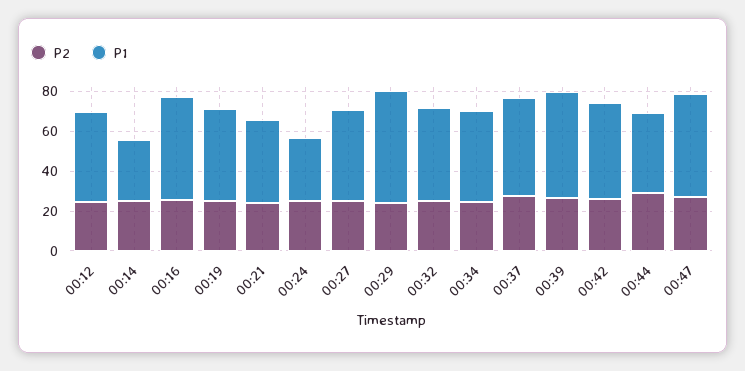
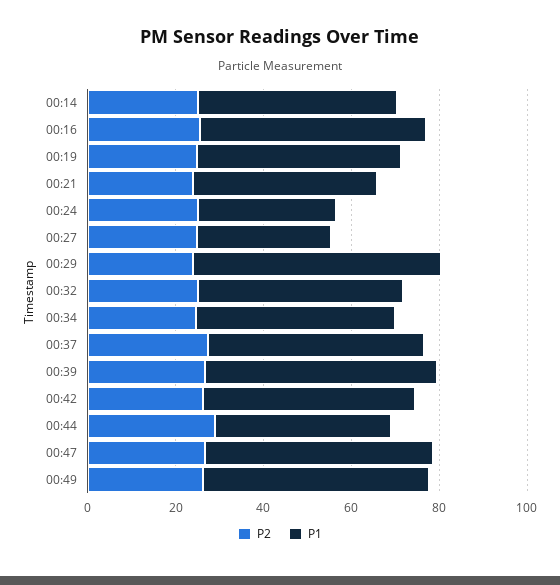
P2, 00:12: 25 -> none
P1, 00:12: 45 -> none
P1, 00:14: 30 -> 45
P1, 00:27: 45 -> 30
P2, 00:49: none -> 25
P1, 00:49: none -> 50

